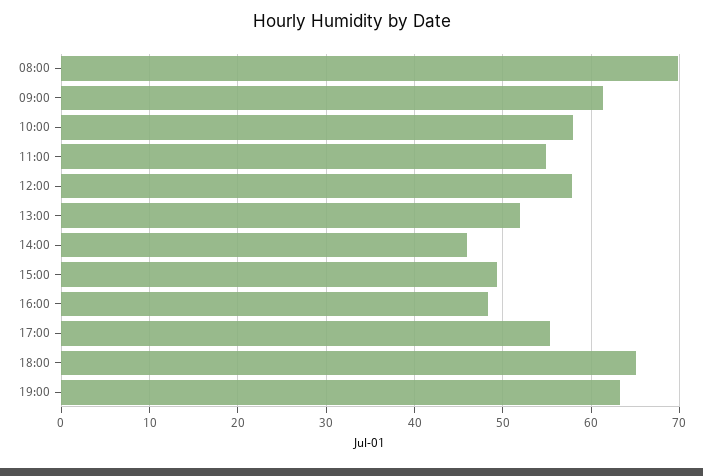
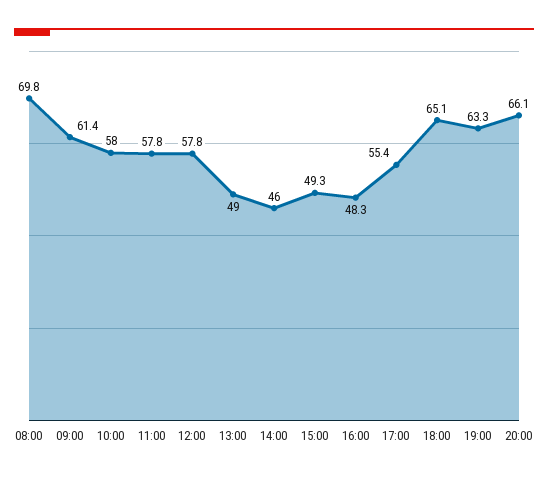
11:00: 55 -> 57.8
13:00: 52 -> 49
20:00: none -> 66.1

